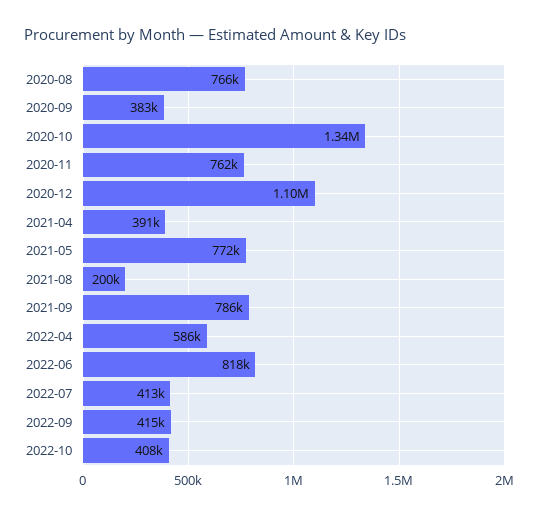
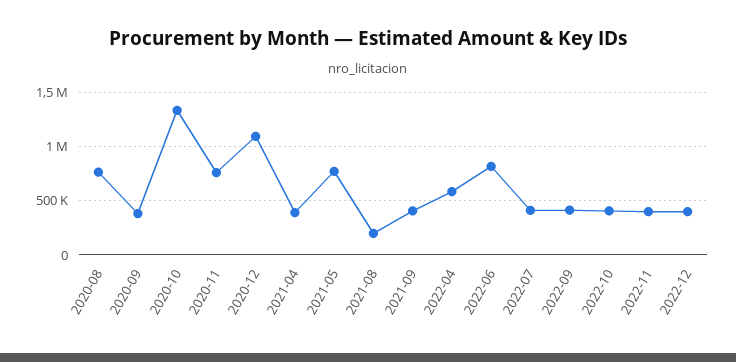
2021-09: 786000 -> 400000
2022-11: none -> 400000
2022-12: none -> 400000

